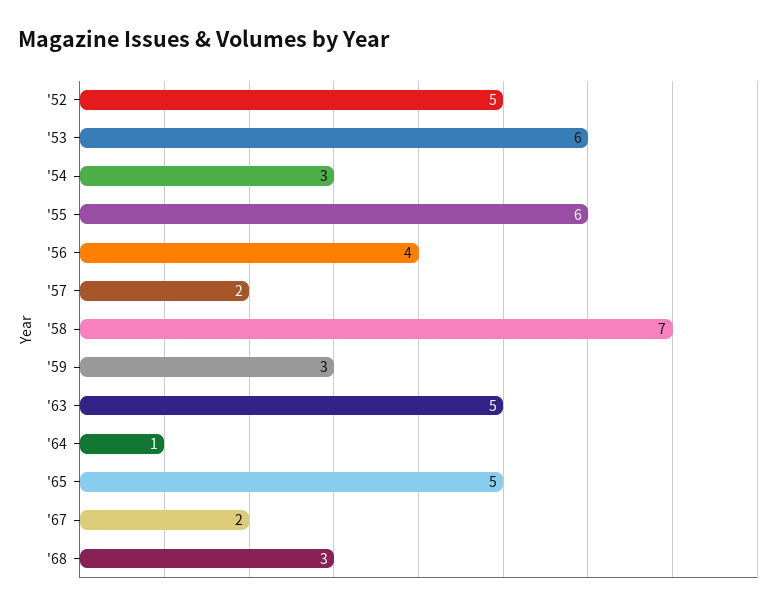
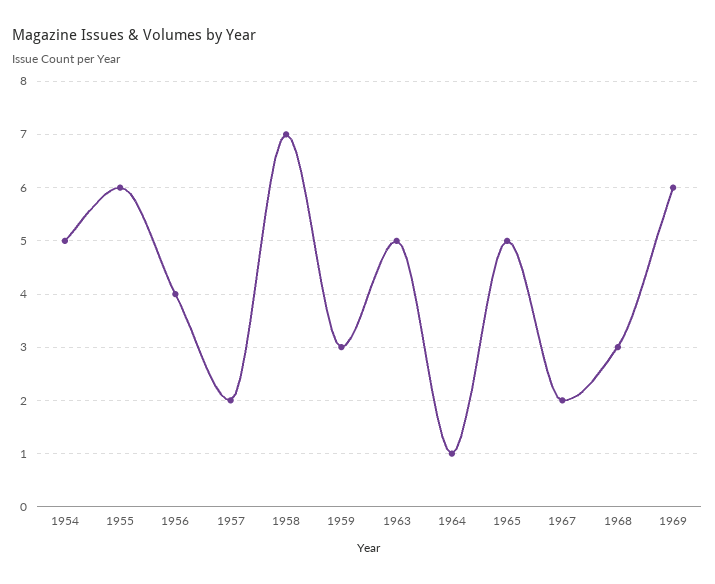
'52: 5 -> none
'53: 6 -> none
'54: 3 -> 5
1969: none -> 6

